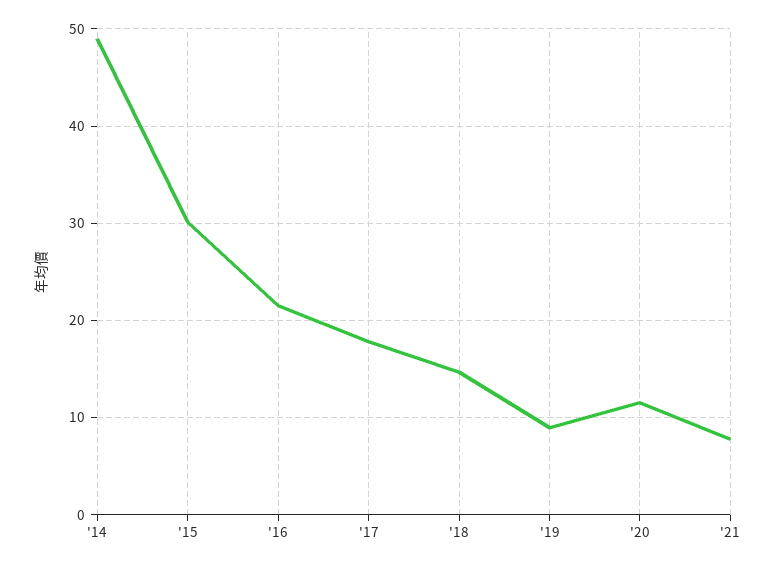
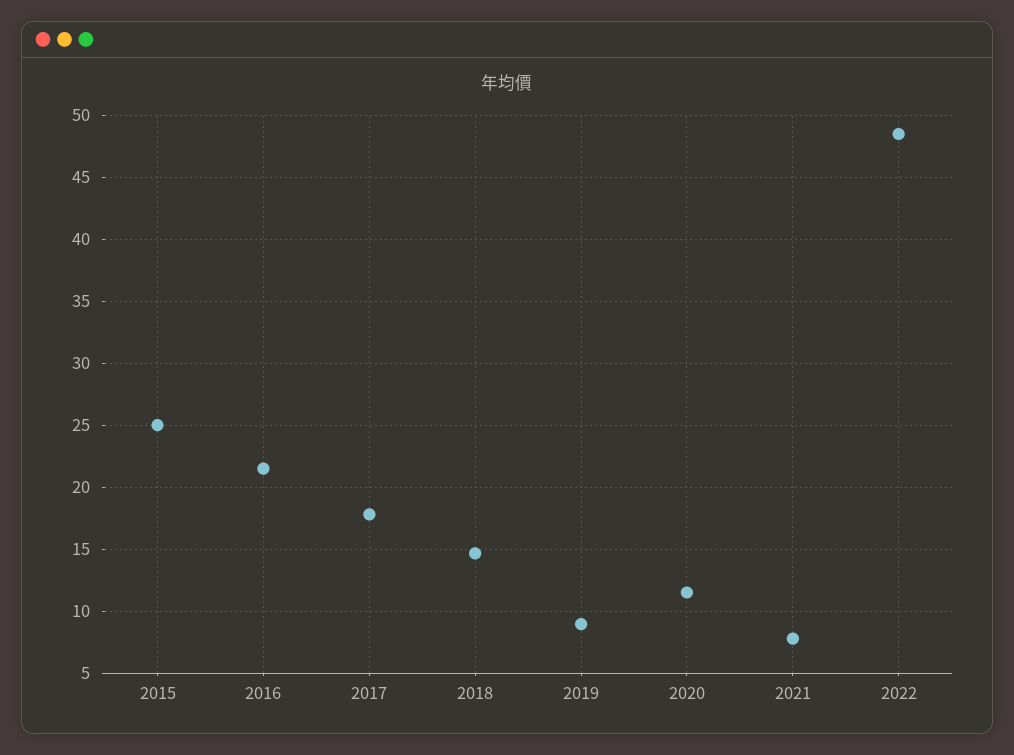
'14: 49 -> none
'15: 30 -> 25
2022: none -> 48.5

